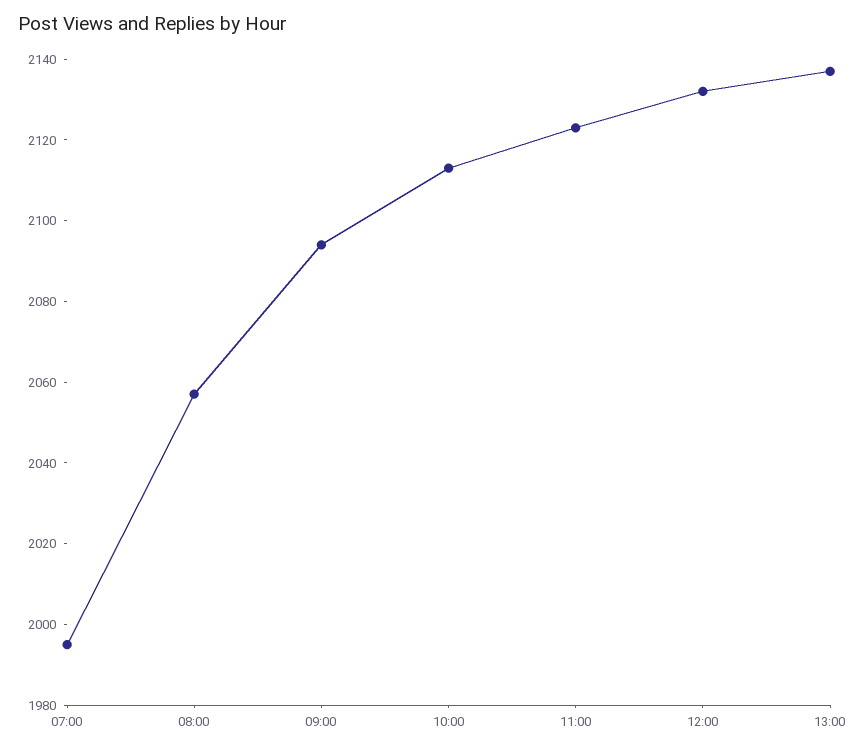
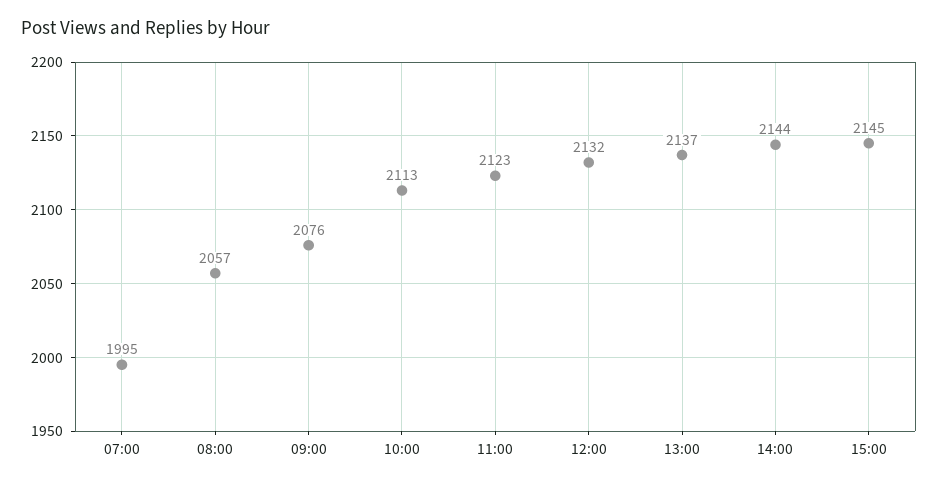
09:00: 2095 -> 2076
14:00: none -> 2144
15:00: none -> 2145

